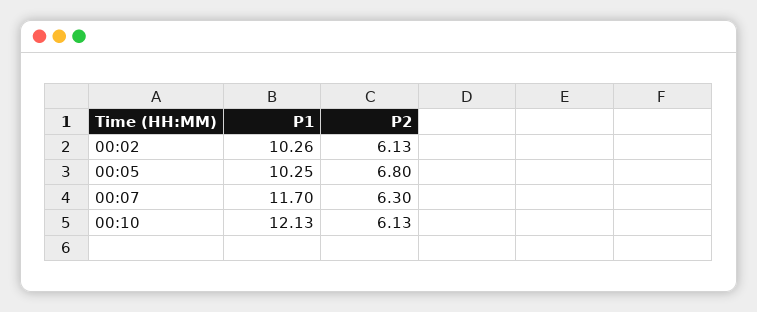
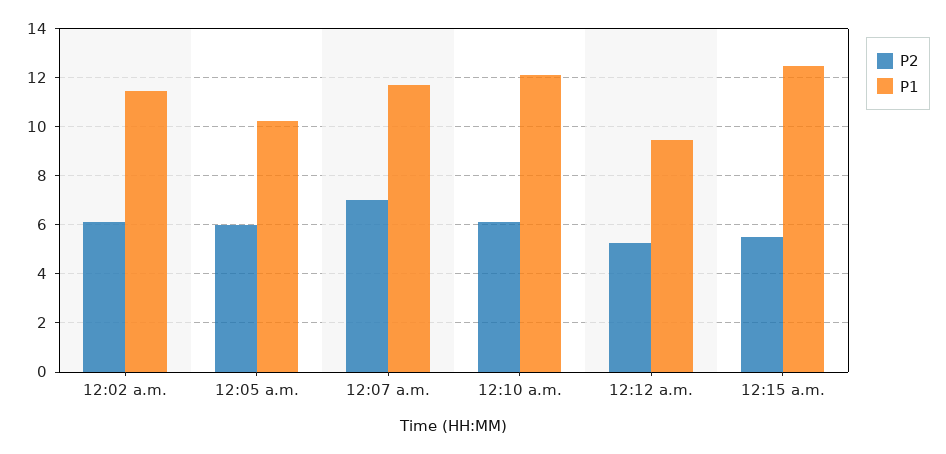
P1, 00:02: 10.26 -> 11.5
P2, 00:05: 6.8 -> 6
P2, 00:07: 6.3 -> 7
P2, 12:12 a.m.: none -> 5.25
P1, 12:12 a.m.: none -> 9.5
P2, 12:15 a.m.: none -> 5.5
P1, 12:15 a.m.: none -> 12.5

